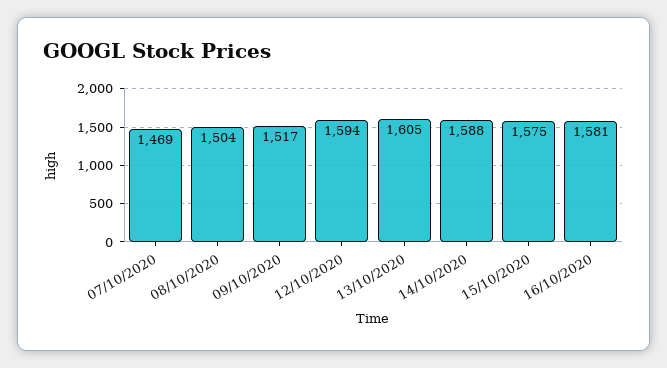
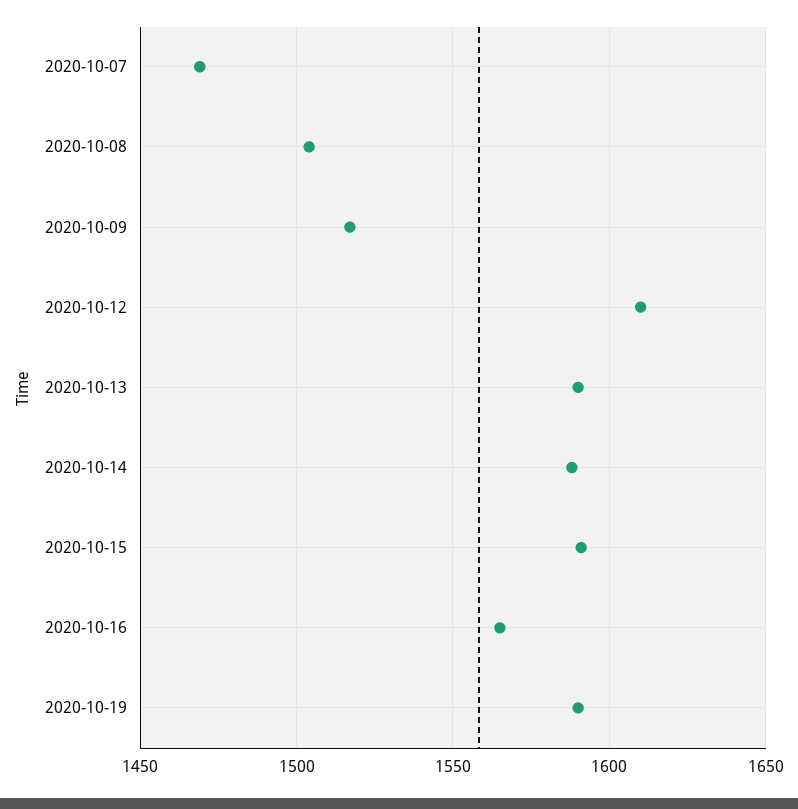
12/10/2020: 1594 -> 1610
13/10/2020: 1605 -> 1590
15/10/2020: 1575 -> 1590
16/10/2020: 1581 -> 1565
2020-10-19: none -> 1590

